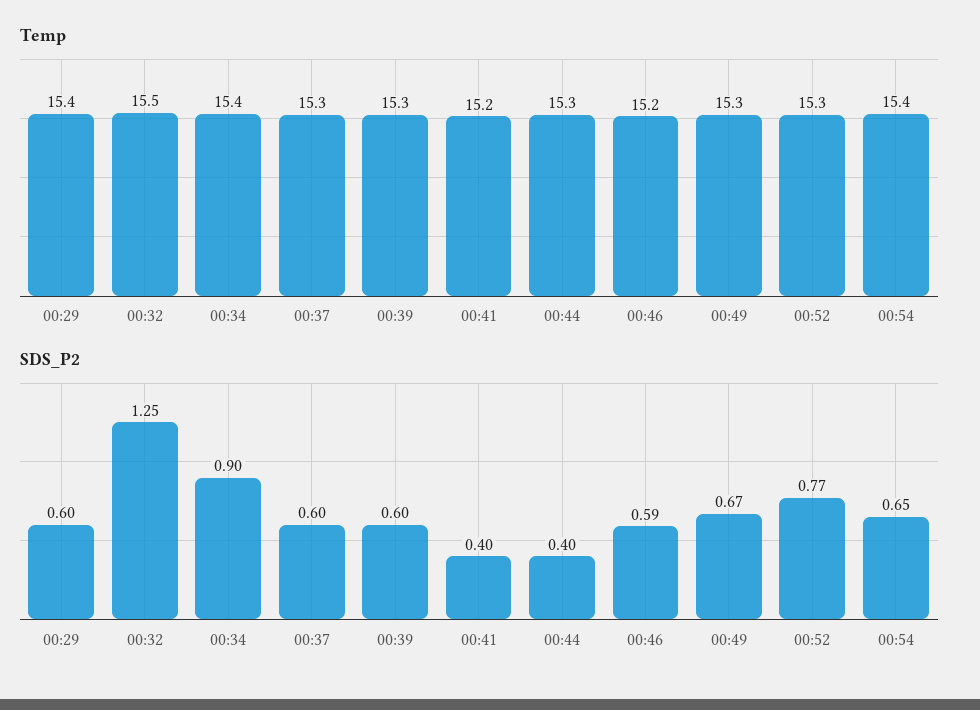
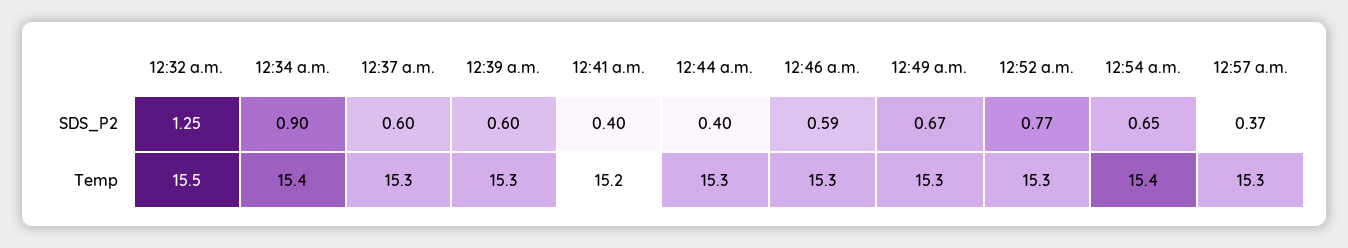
Temp, 00:29: 15.4 -> none
Temp, 00:46: 15.2 -> 15.3
SDS_P2, 00:29: 0.6 -> none
SDS_P2, 12:57 a.m.: none -> 0.37
Temp, 12:57 a.m.: none -> 15.3

